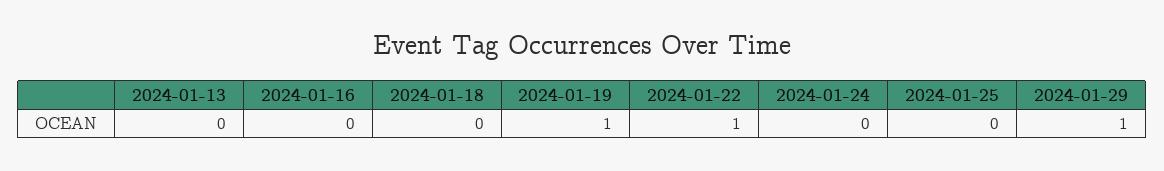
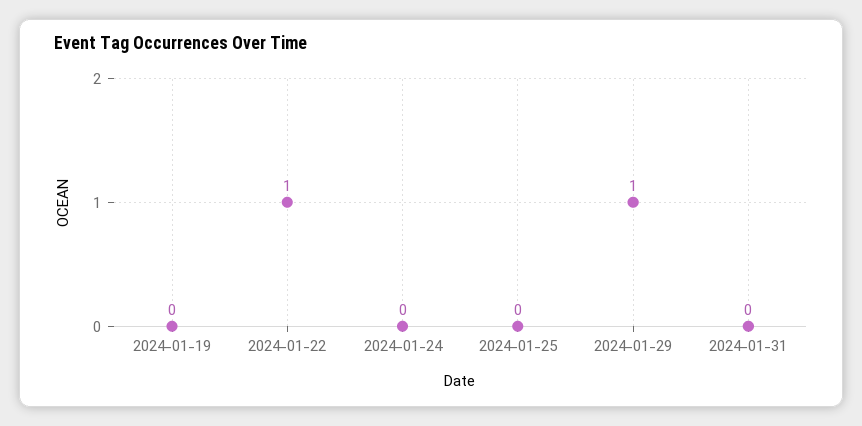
2024-01-13: 0 -> none
2024-01-16: 0 -> none
2024-01-18: 0 -> none
2024-01-19: 1 -> 0
2024-01-31: none -> 0

